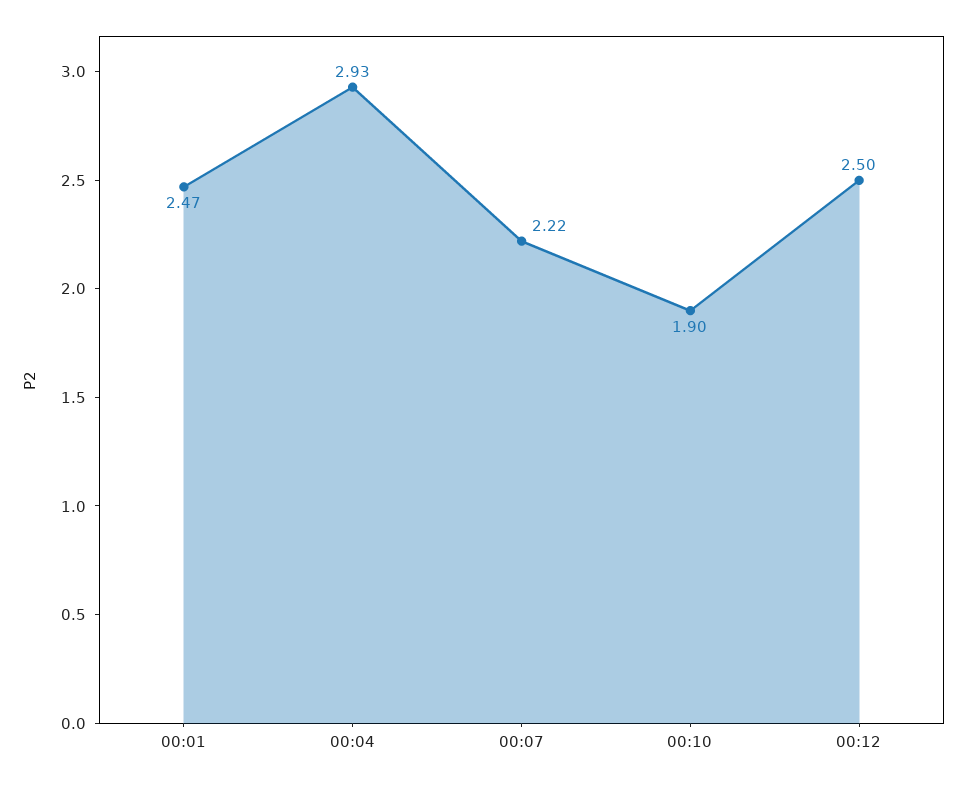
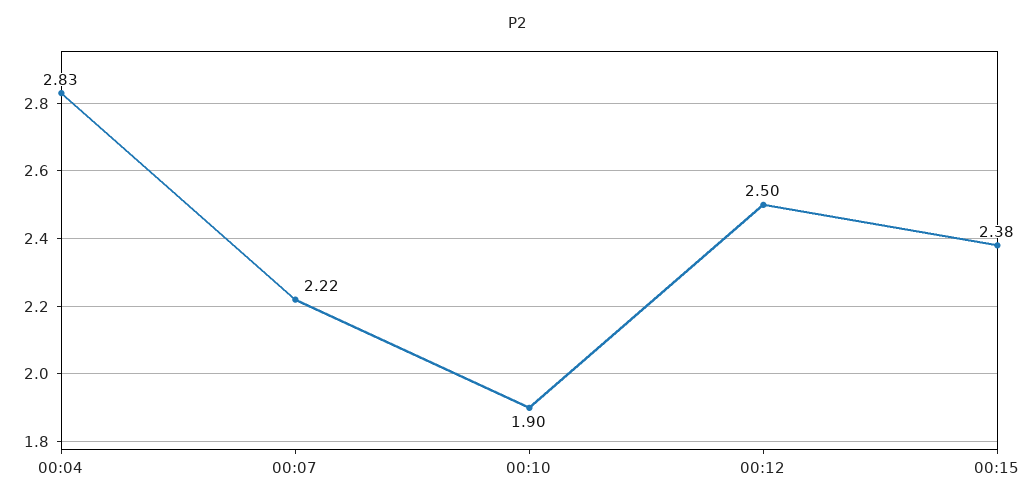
00:01: 2.47 -> none
00:04: 2.93 -> 2.83
00:15: none -> 2.38

